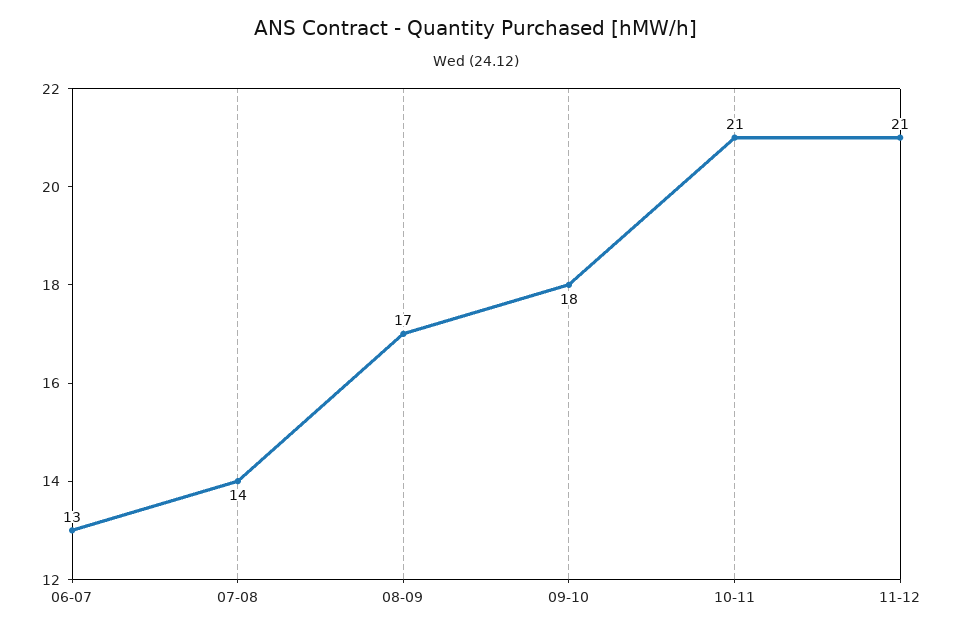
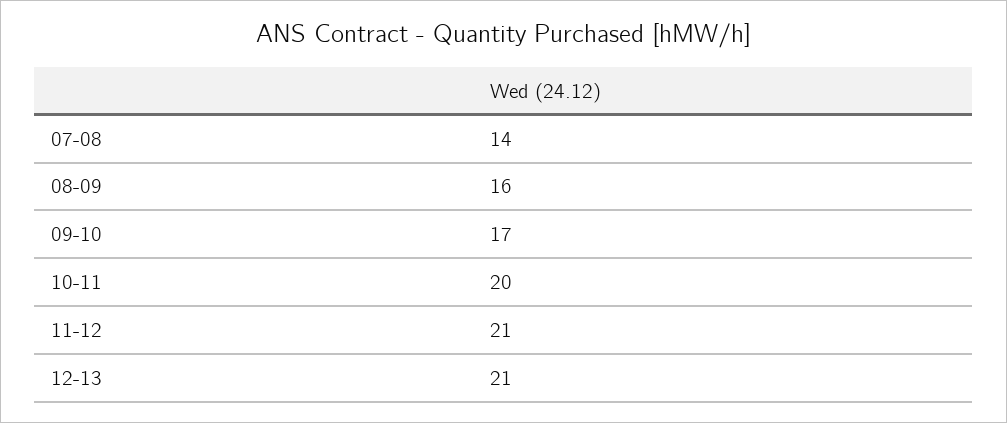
06-07: 13 -> none
08-09: 17 -> 16
09-10: 18 -> 17
10-11: 21 -> 20
12-13: none -> 21

